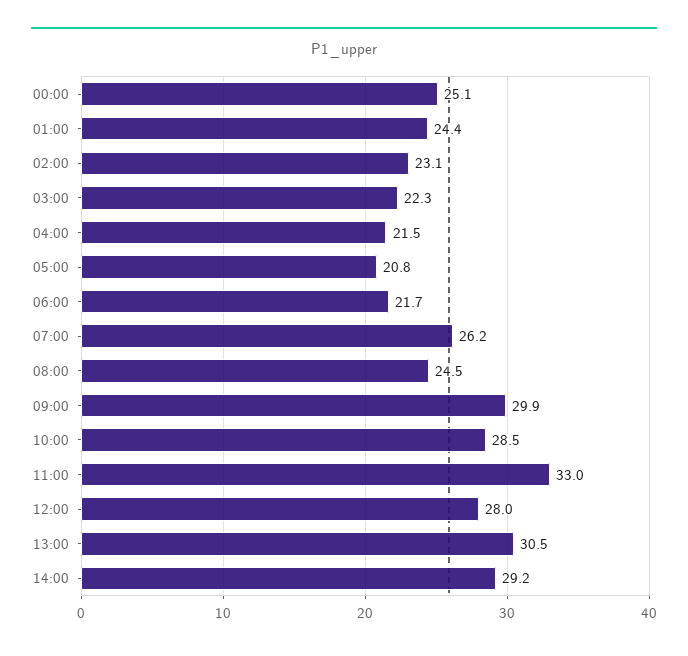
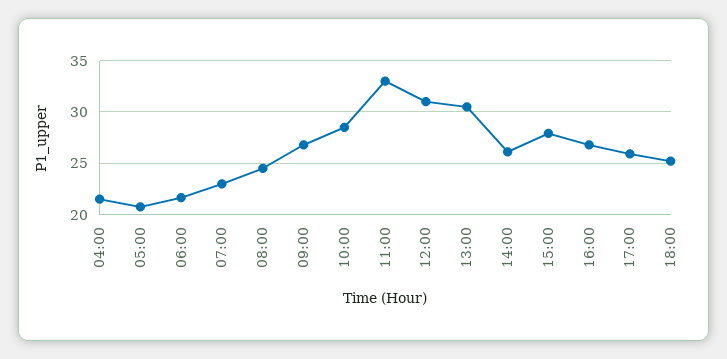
00:00: 25.1 -> none
01:00: 24.4 -> none
02:00: 23.1 -> none
03:00: 22.3 -> none
07:00: 26.2 -> 23
09:00: 29.9 -> 27
12:00: 28 -> 31
14:00: 29.2 -> 26
15:00: none -> 28
16:00: none -> 27
17:00: none -> 26
18:00: none -> 25

